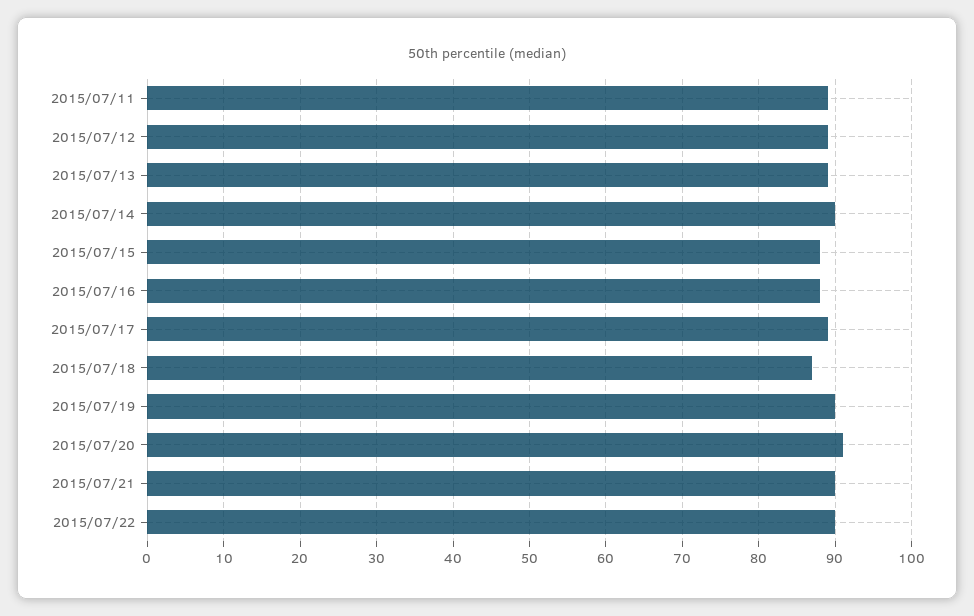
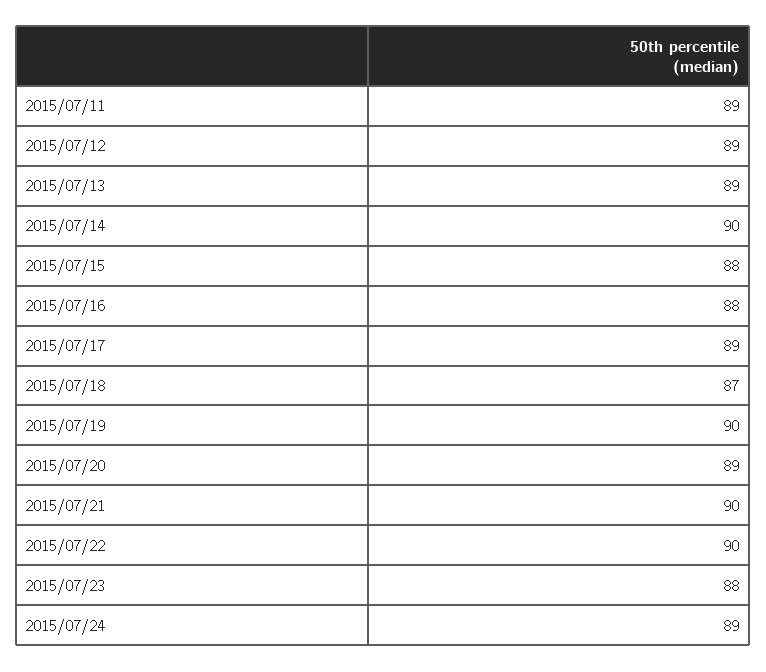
2015/07/20: 91 -> 89
2015/07/23: none -> 88
2015/07/24: none -> 89

